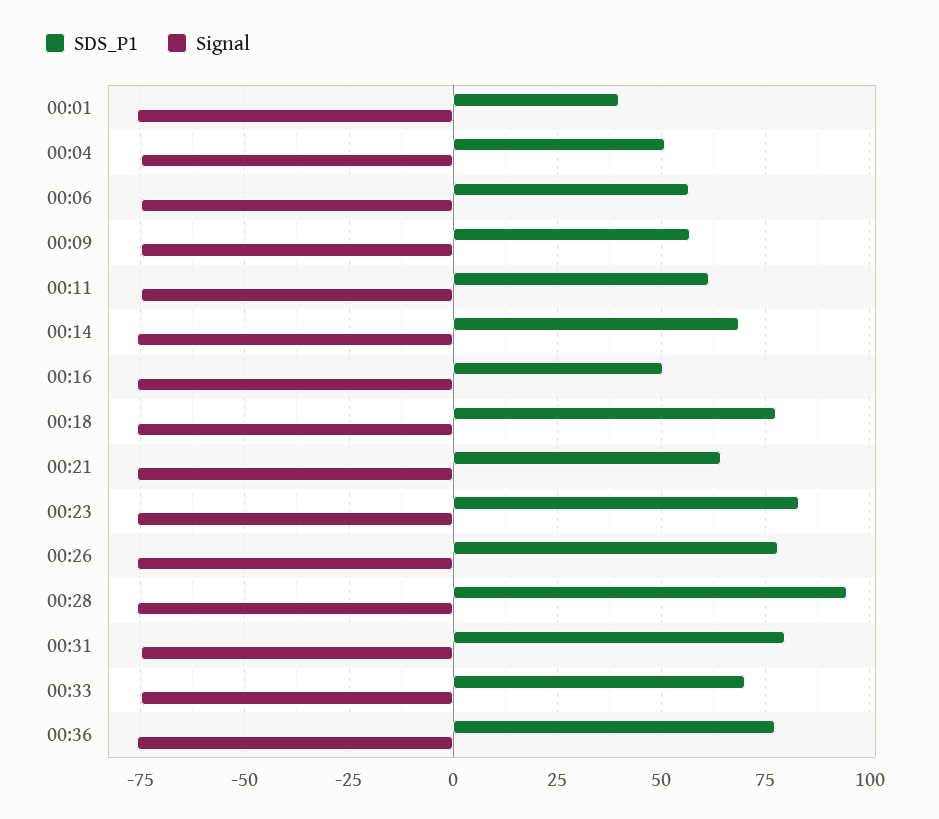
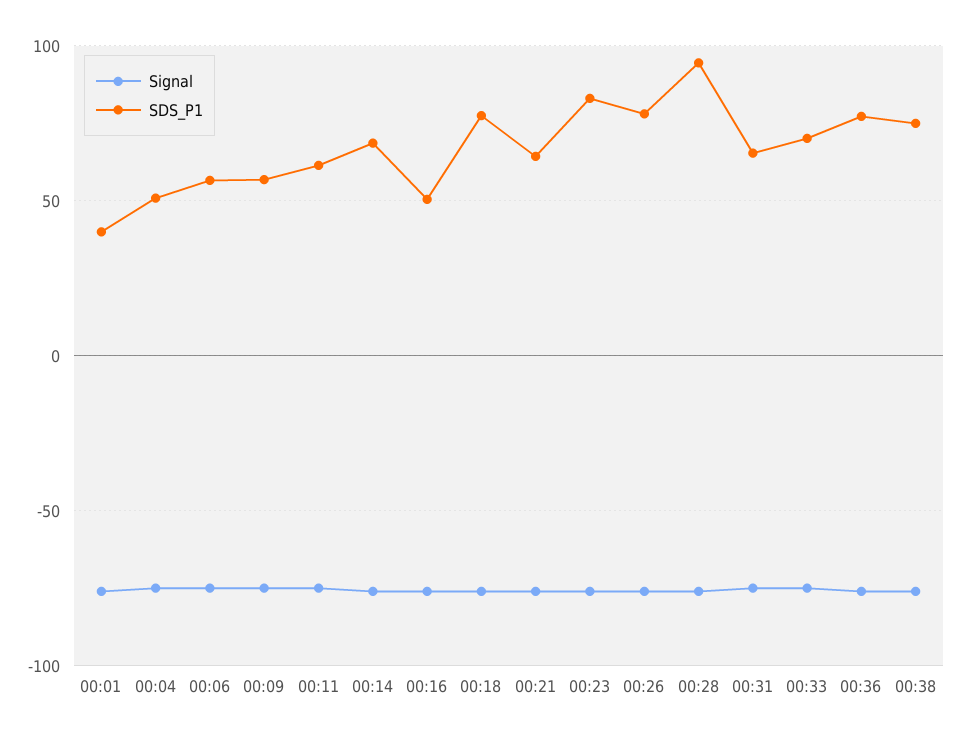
SDS_P1, 00:31: 80 -> 65
Signal, 00:38: none -> -75
SDS_P1, 00:38: none -> 75

